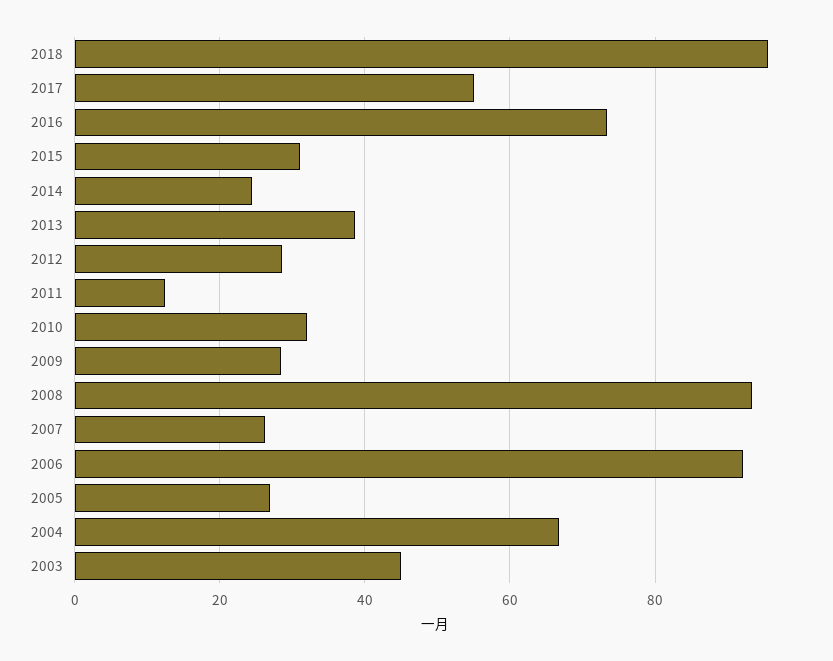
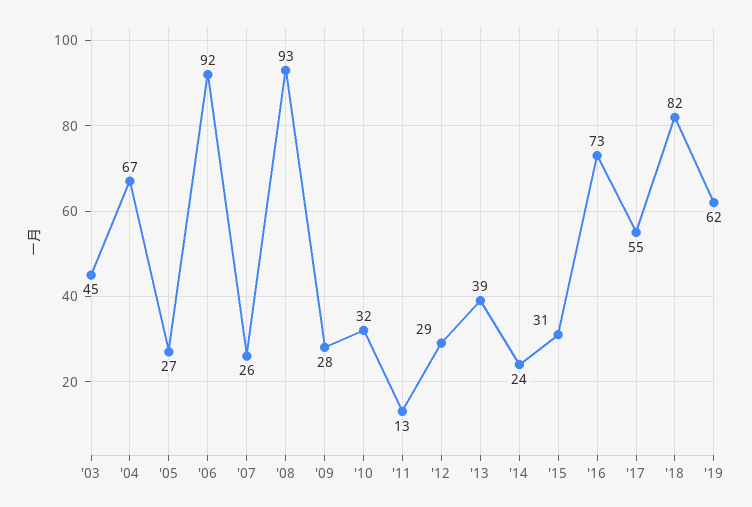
2018: 96 -> 82
'19: none -> 62

